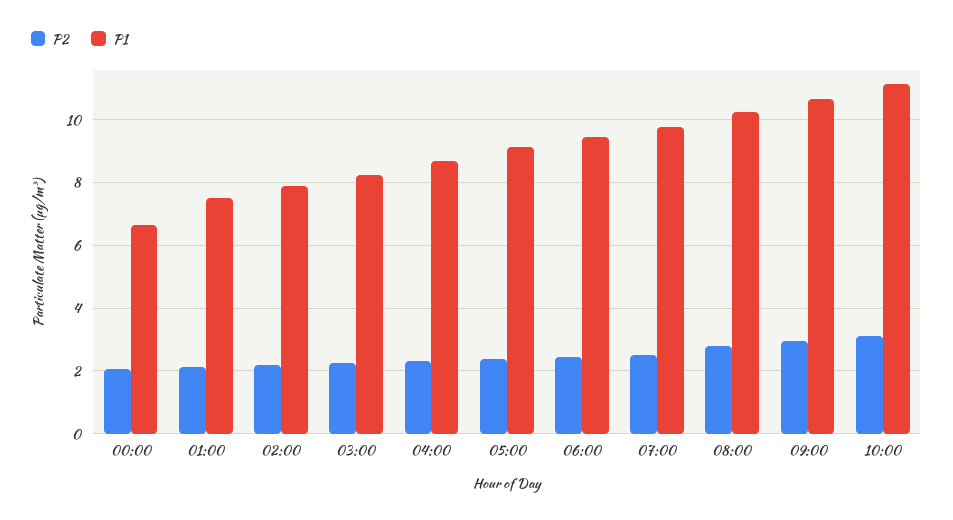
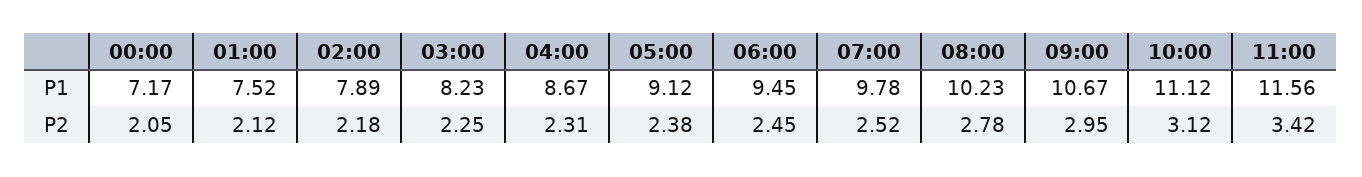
P1, 00:00: 6.6 -> 7.17
P1, 11:00: none -> 11.56
P2, 11:00: none -> 3.42

